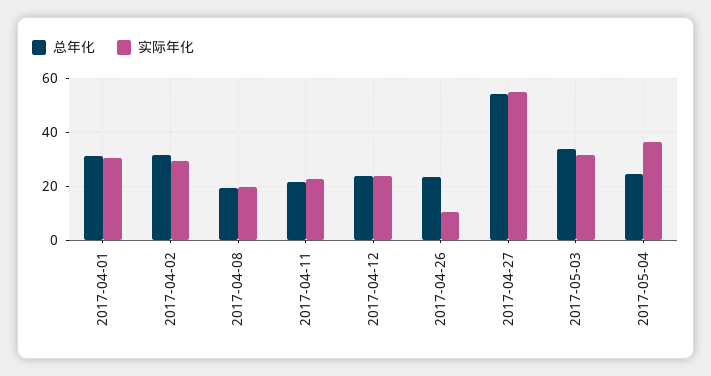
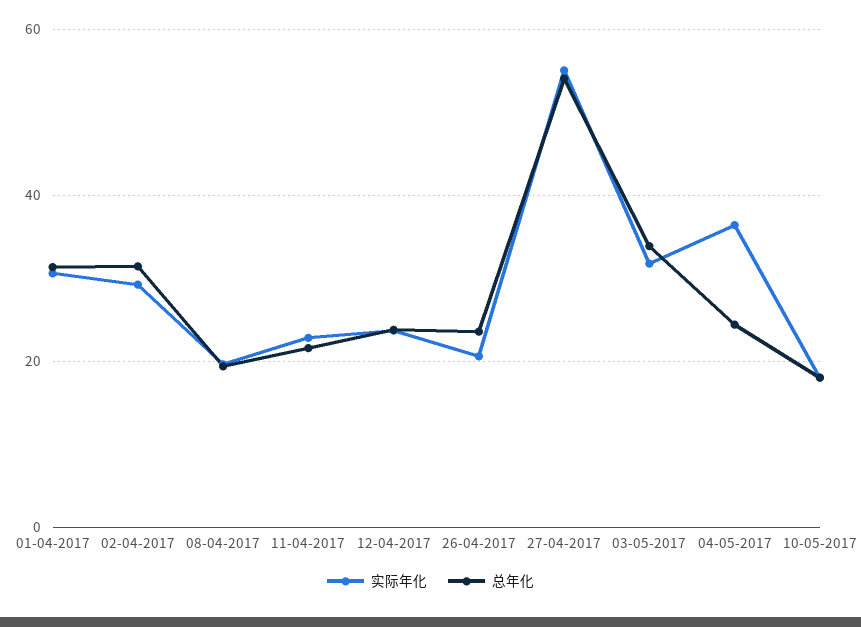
实际年化, 2017-04-26: 10 -> 20
实际年化, 10-05-2017: none -> 18
总年化, 10-05-2017: none -> 18

